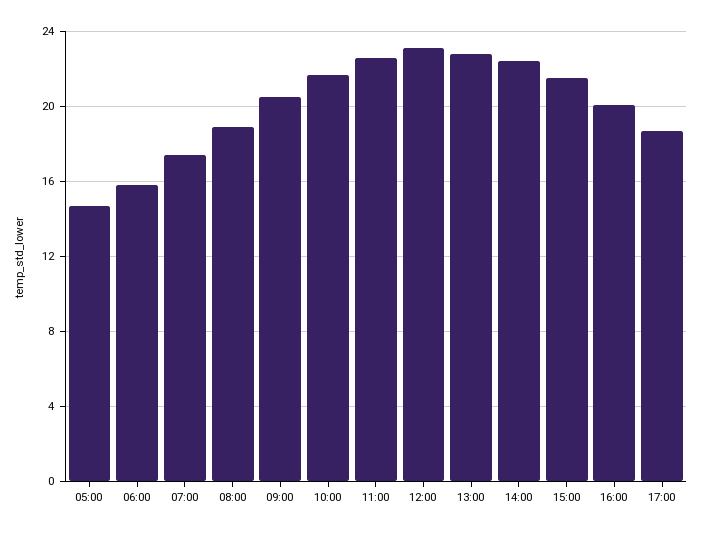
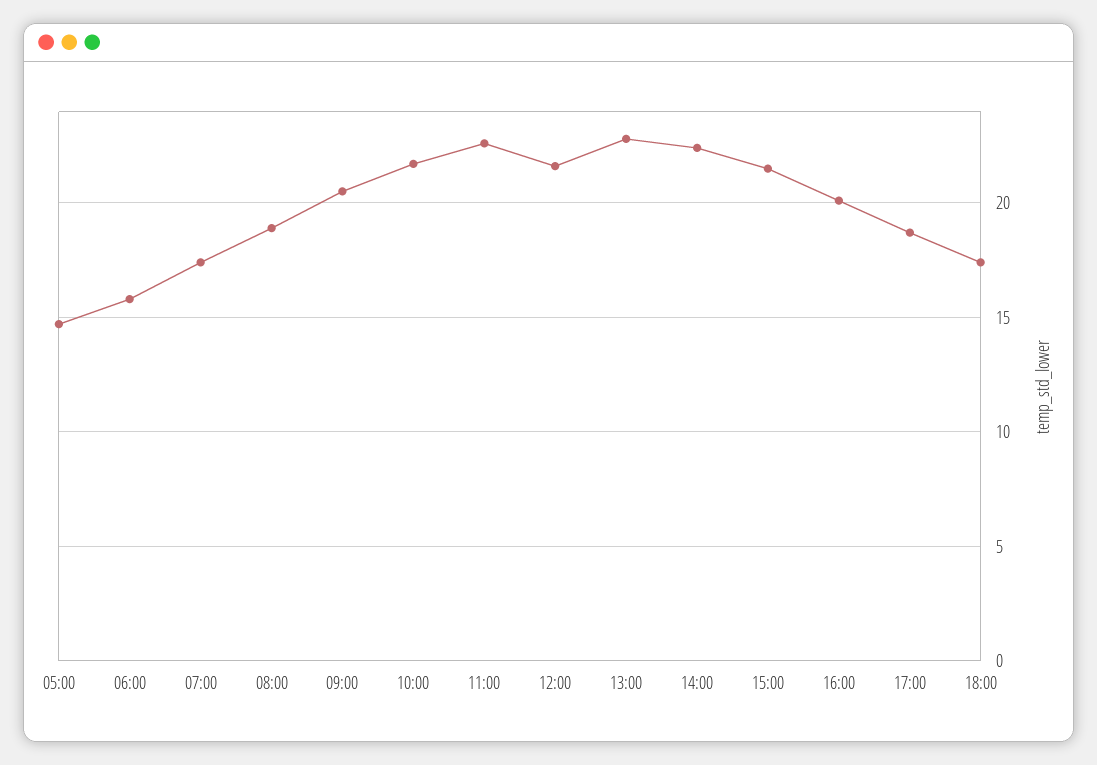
12:00: 23 -> 21.5
18:00: none -> 17.5

